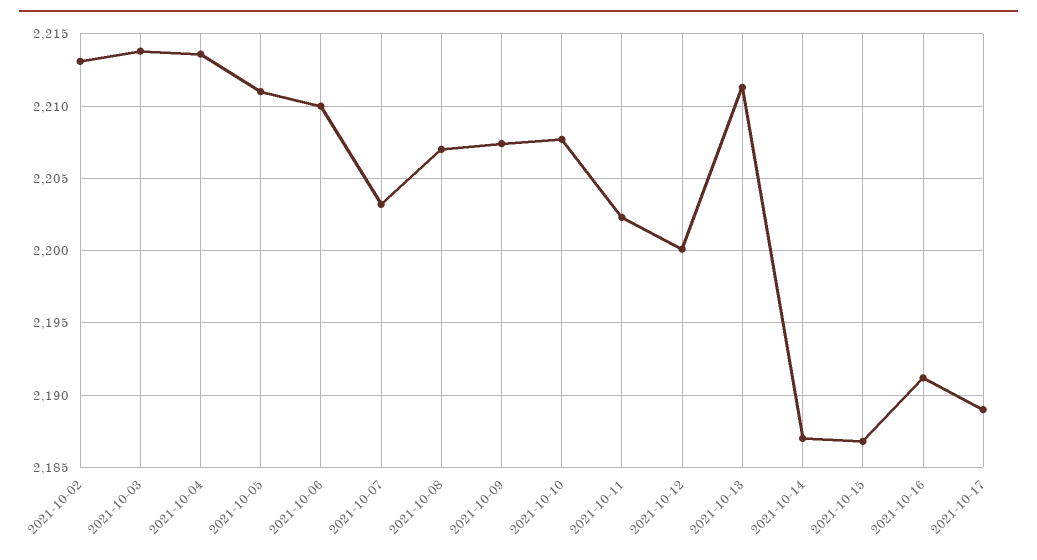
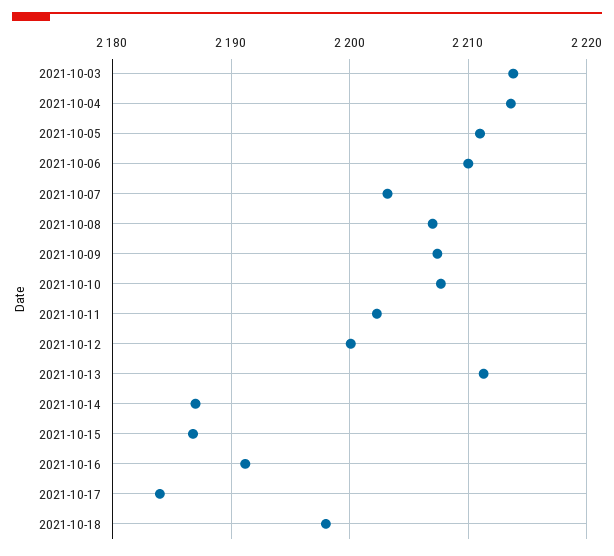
2021-10-02: 2213 -> none
2021-10-17: 2189 -> 2184
2021-10-18: none -> 2198

